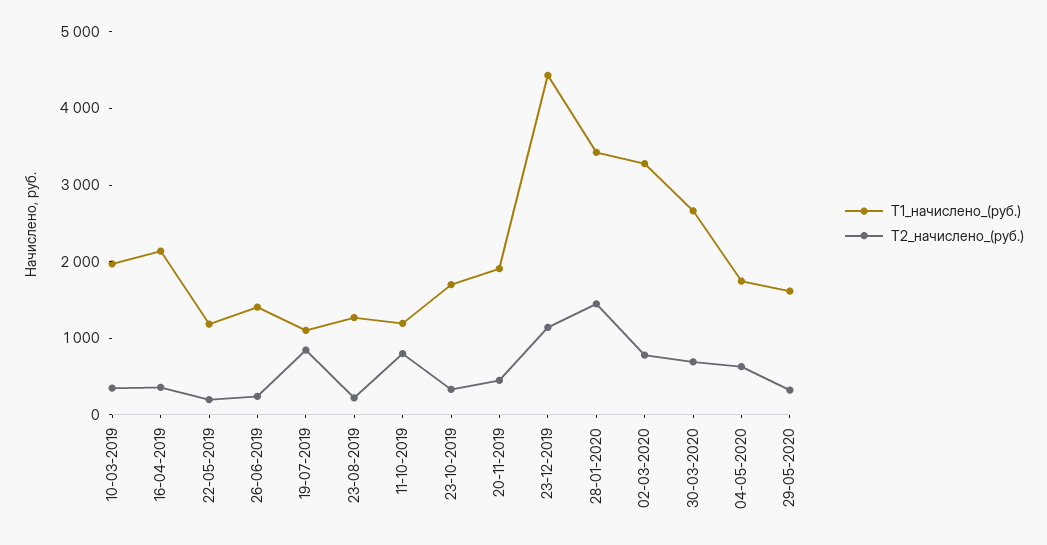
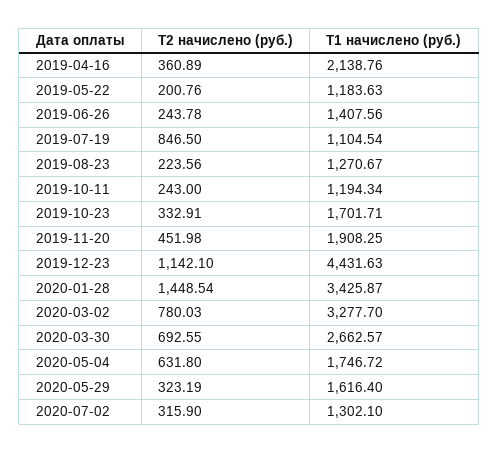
Т1_начислено_(руб.), 10-03-2019: 2000 -> none
Т2_начислено_(руб.), 10-03-2019: 400 -> none
Т2_начислено_(руб.), 11-10-2019: 800 -> 243
Т2_начислено_(руб.), 2020-07-02: none -> 315.9
Т1_начислено_(руб.), 2020-07-02: none -> 1302.1

